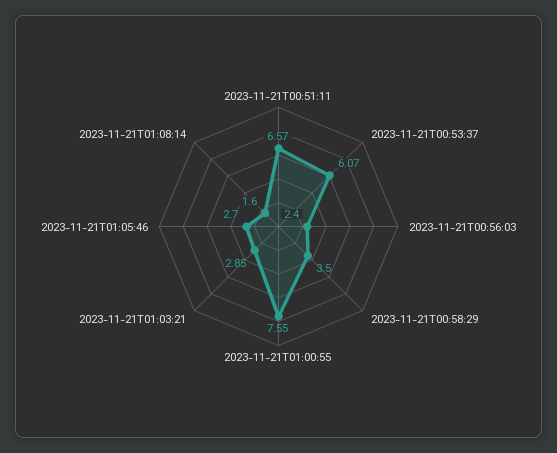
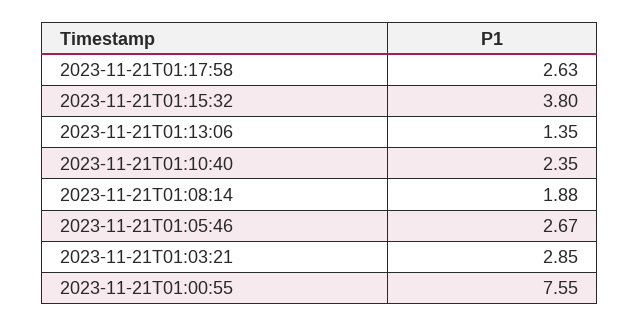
2023-11-21T00:51:11: 6.57 -> none
2023-11-21T00:53:37: 6.07 -> none
2023-11-21T00:56:03: 2.4 -> none
2023-11-21T00:58:29: 3.5 -> none
2023-11-21T01:05:46: 2.7 -> 2.67
2023-11-21T01:08:14: 1.6 -> 1.88
2023-11-21T01:17:58: none -> 2.63
2023-11-21T01:15:32: none -> 3.8
2023-11-21T01:13:06: none -> 1.35
2023-11-21T01:10:40: none -> 2.35

